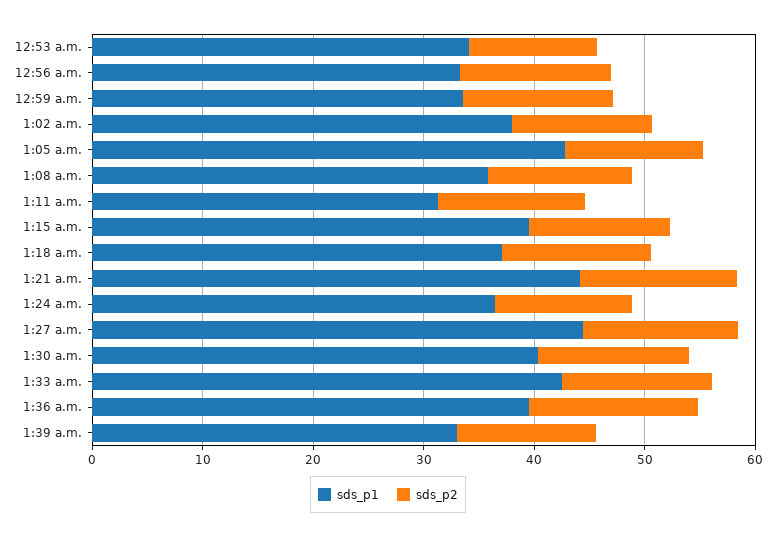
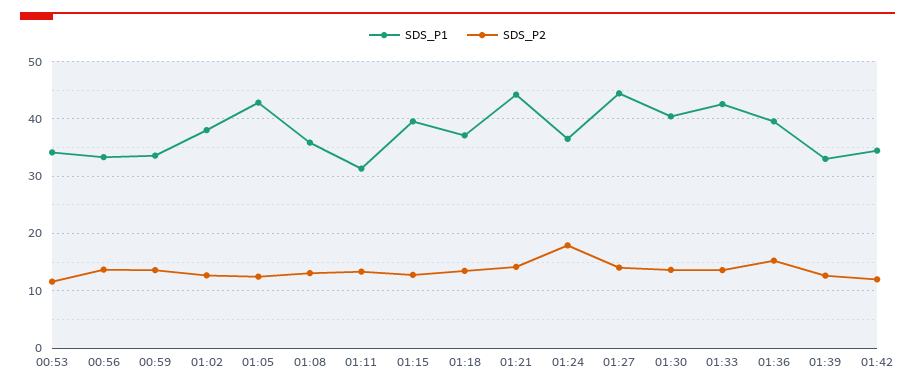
sds_p2, 1:24 a.m.: 12 -> 18
sds_p1, 01:42: none -> 34
sds_p2, 01:42: none -> 12

